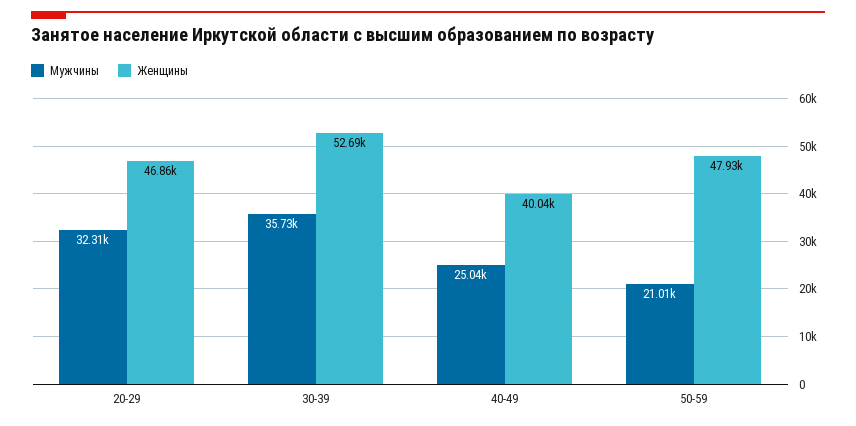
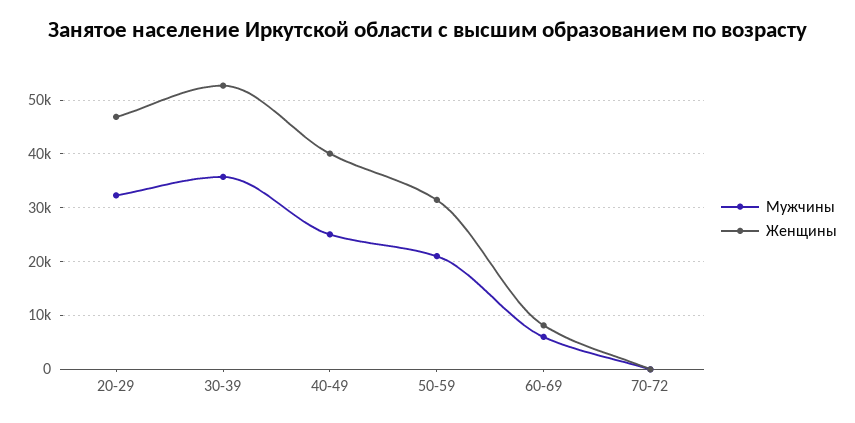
Женщины, 50-59: 47930 -> 32000
Мужчины, 60-69: none -> 6000
Женщины, 60-69: none -> 8000
Мужчины, 70-72: none -> 0
Женщины, 70-72: none -> 0

